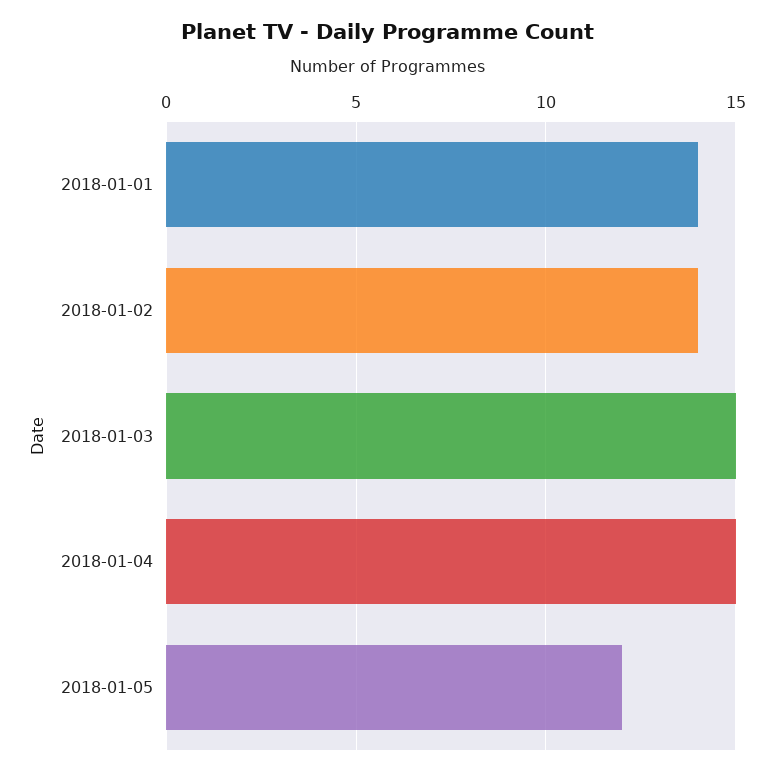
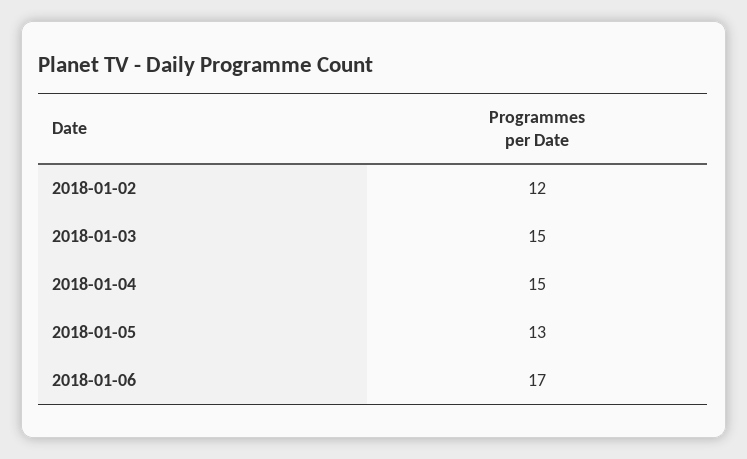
2018-01-01: 14 -> none
2018-01-02: 14 -> 12
2018-01-05: 12 -> 13
2018-01-06: none -> 17

